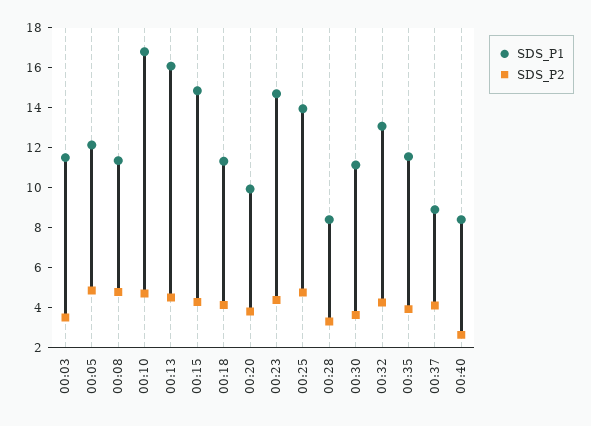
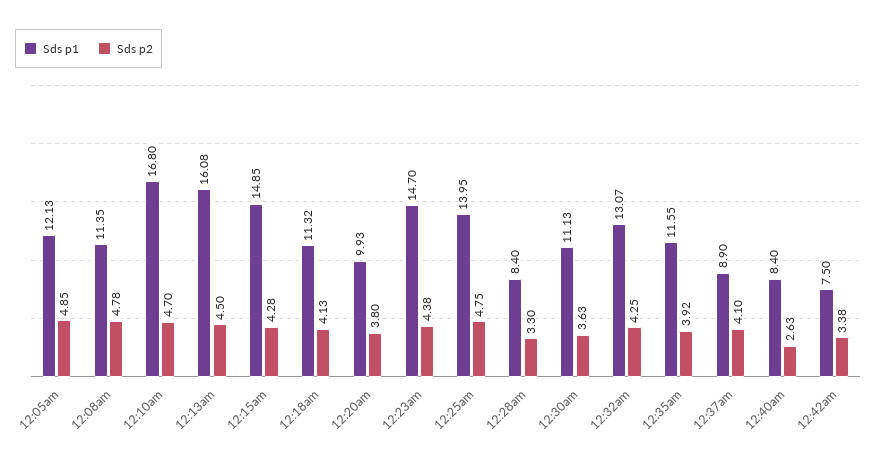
SDS_P1, 00:03: 11.5 -> none
SDS_P2, 00:03: 3.5 -> none
SDS_P1, 12:42am: none -> 7.5
SDS_P2, 12:42am: none -> 3.38

